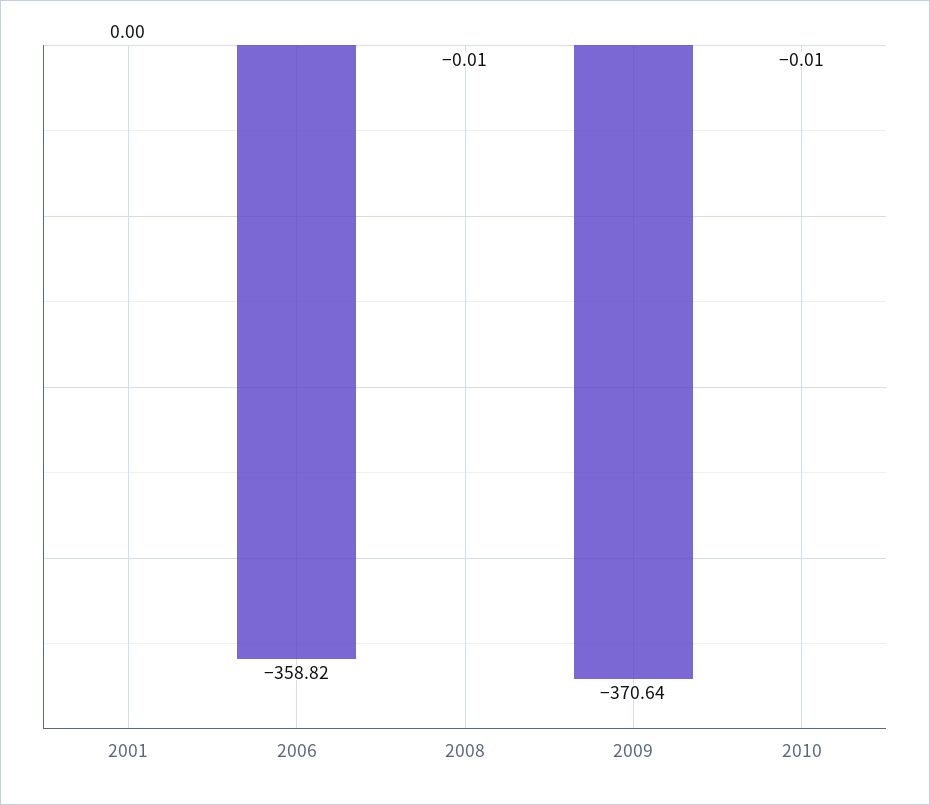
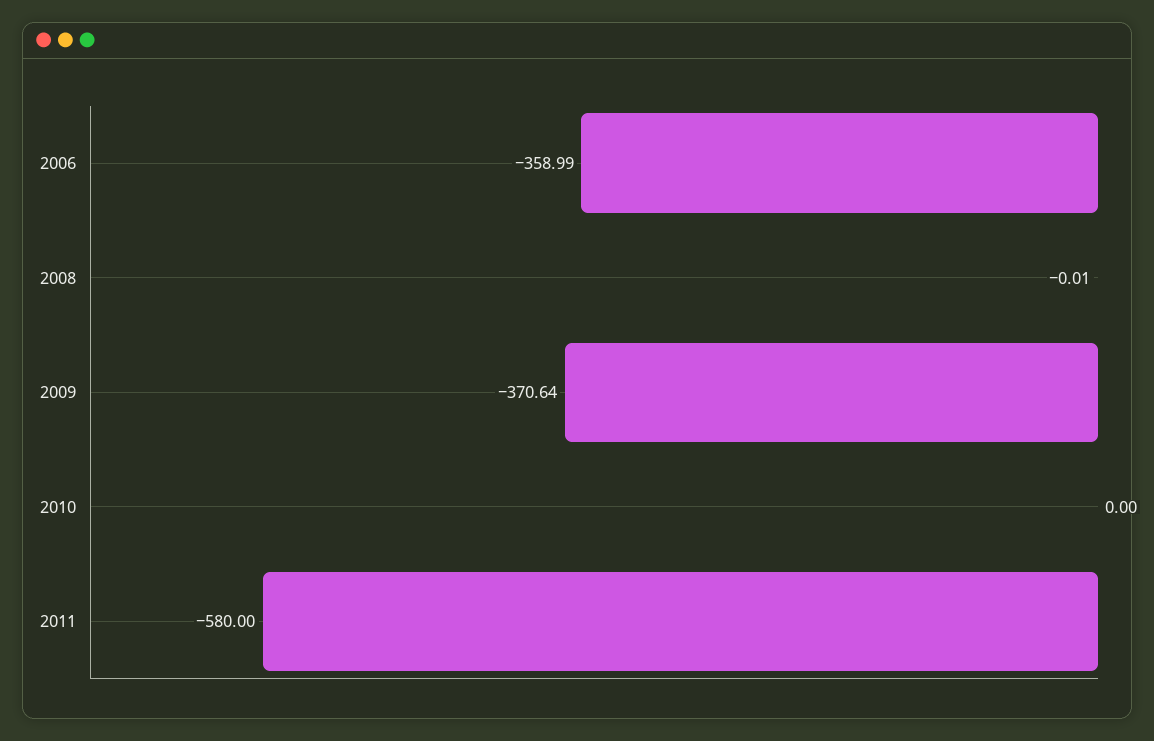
2001: 0 -> none
2006: -358.82 -> -358.99
2010: -0.01 -> 0
2011: none -> -580

